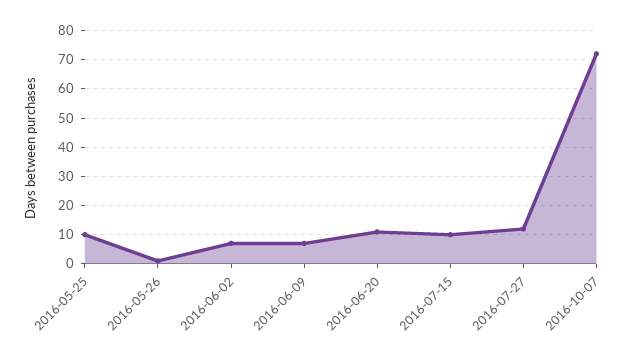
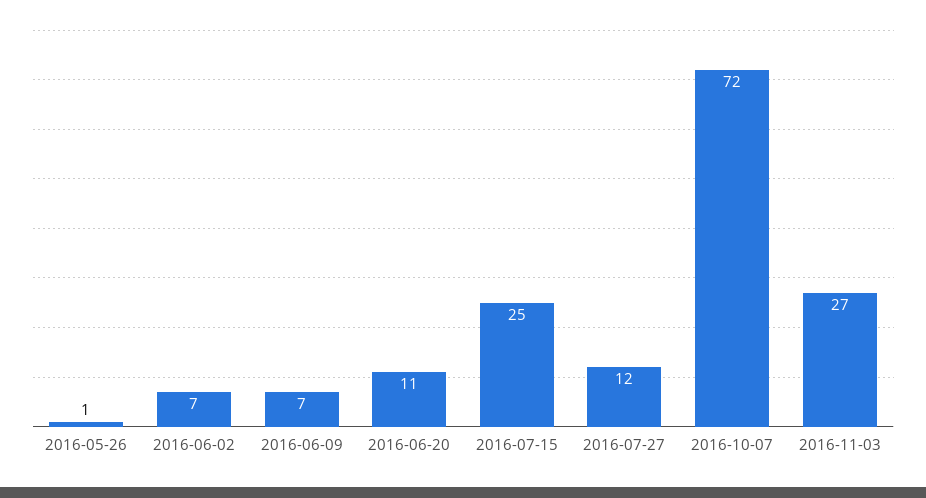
2016-05-25: 10 -> none
2016-07-15: 10 -> 25
2016-11-03: none -> 27

